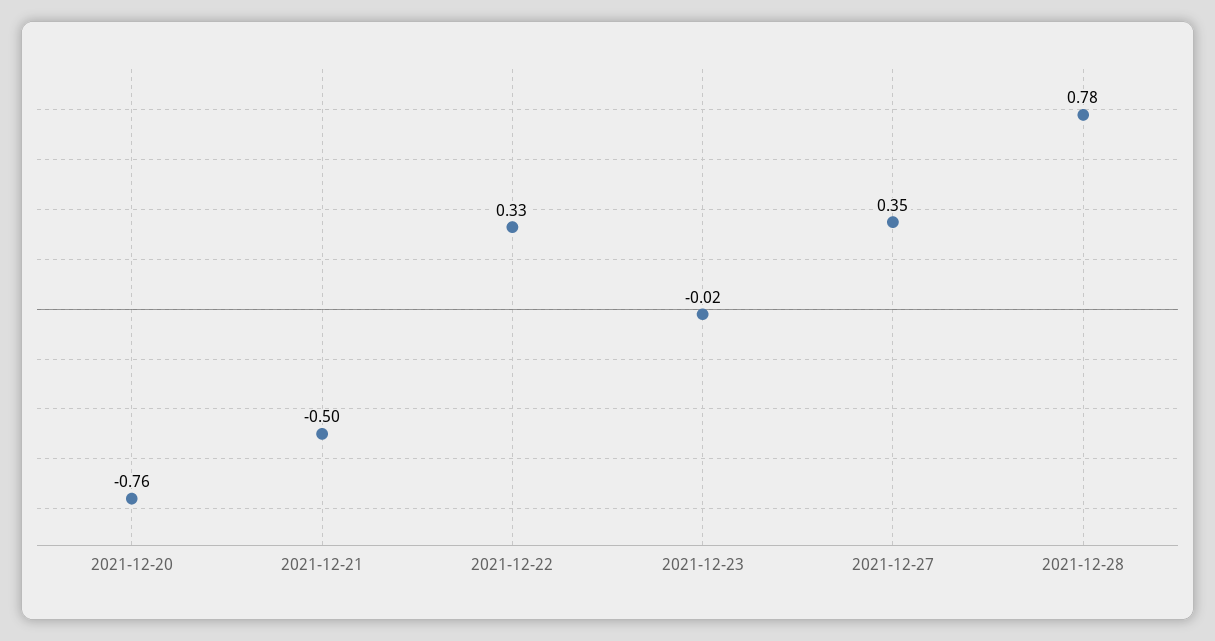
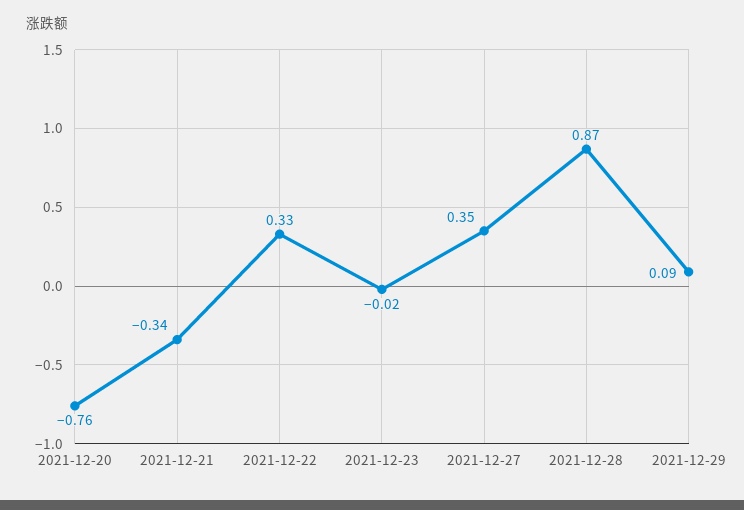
2021-12-21: -0.5 -> -0.34
2021-12-28: 0.78 -> 0.87
2021-12-29: none -> 0.09

